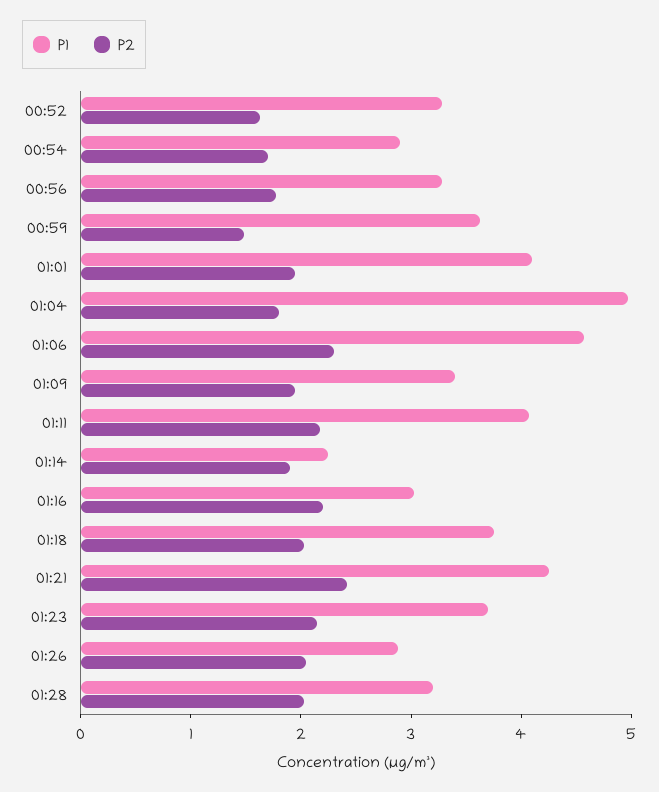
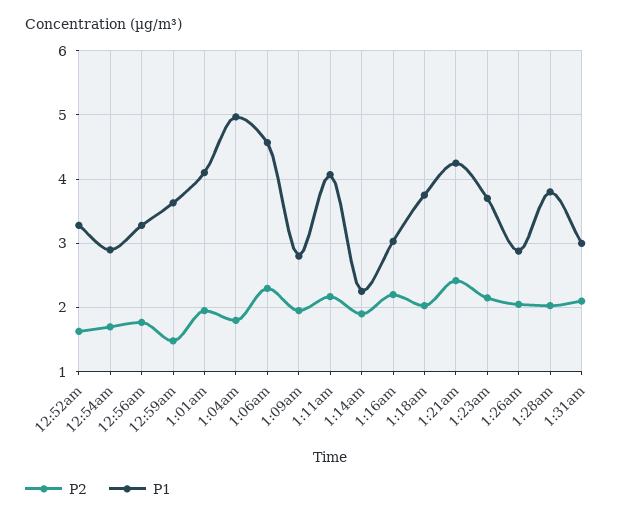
P1, 01:09: 3.4 -> 2.8
P1, 01:28: 3.2 -> 3.8
P2, 1:31am: none -> 2.1
P1, 1:31am: none -> 3

